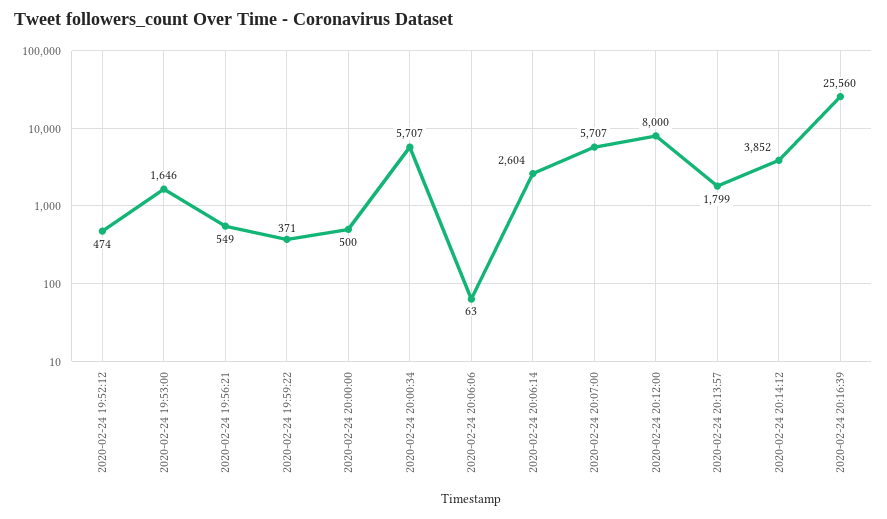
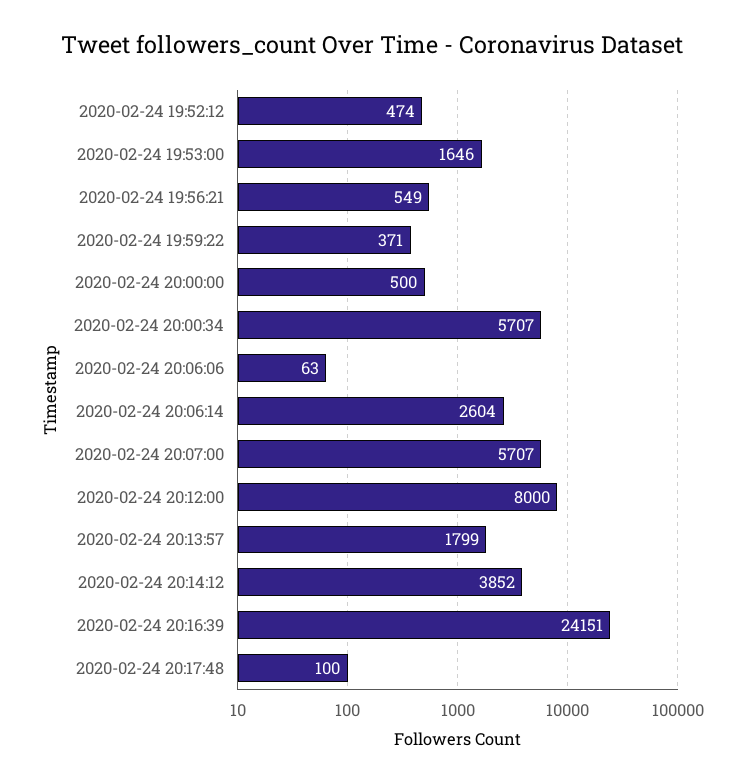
2020-02-24 20:16:39: 25560 -> 24151
2020-02-24 20:17:48: none -> 100

